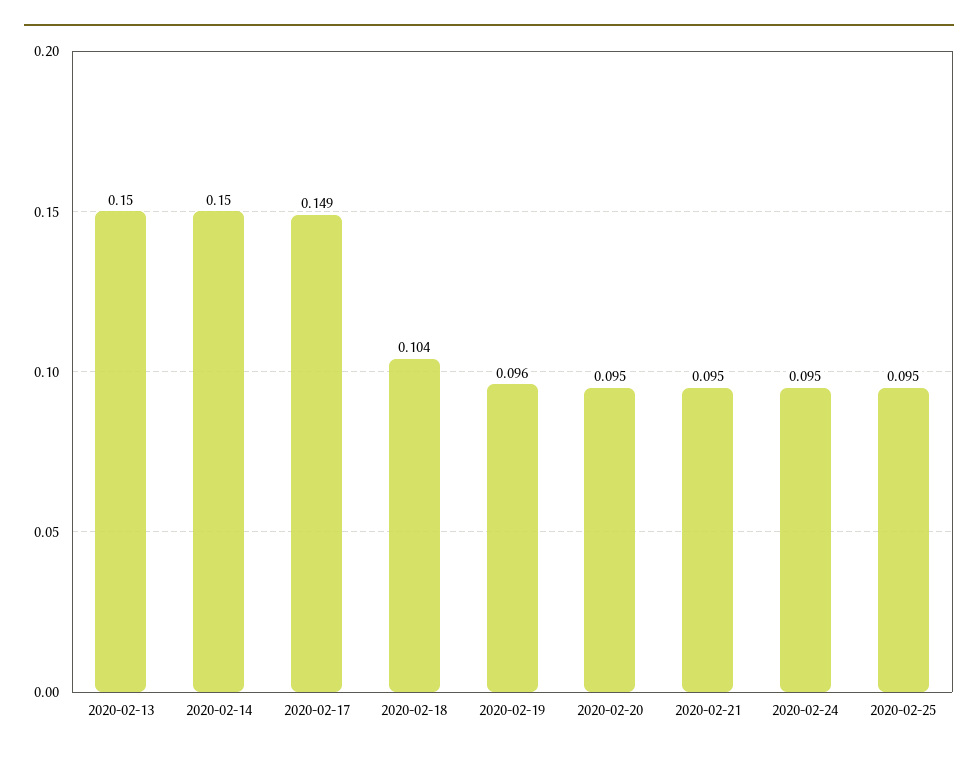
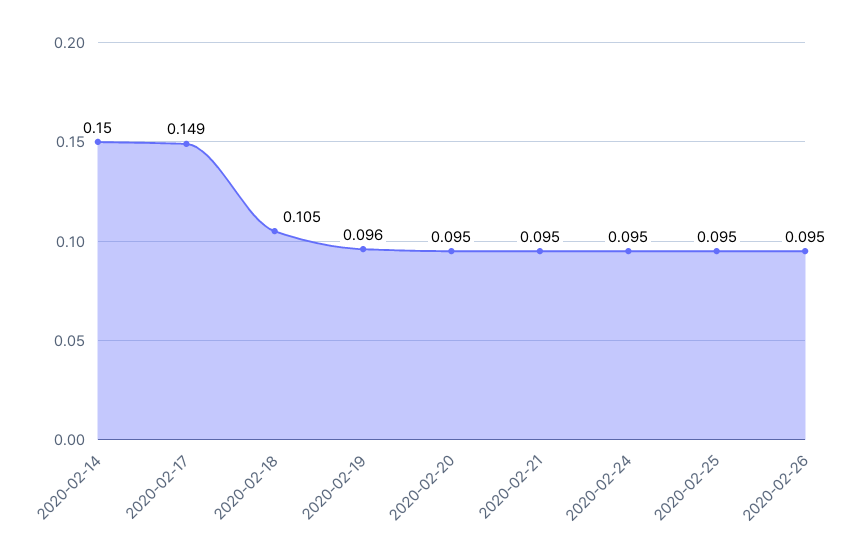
2020-02-13: 0.15 -> none
2020-02-18: 0.104 -> 0.105
2020-02-26: none -> 0.095

